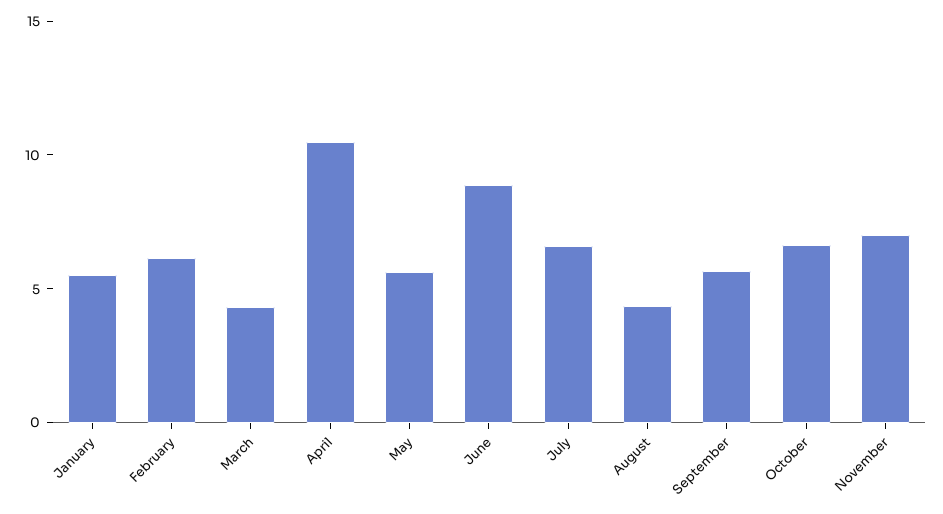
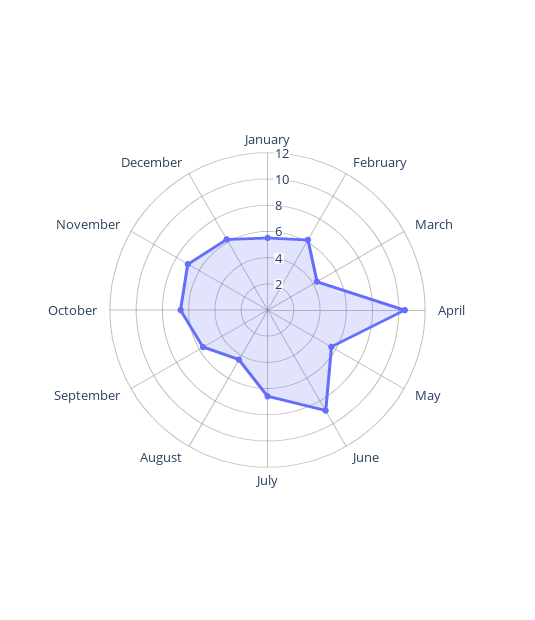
December: none -> 6

